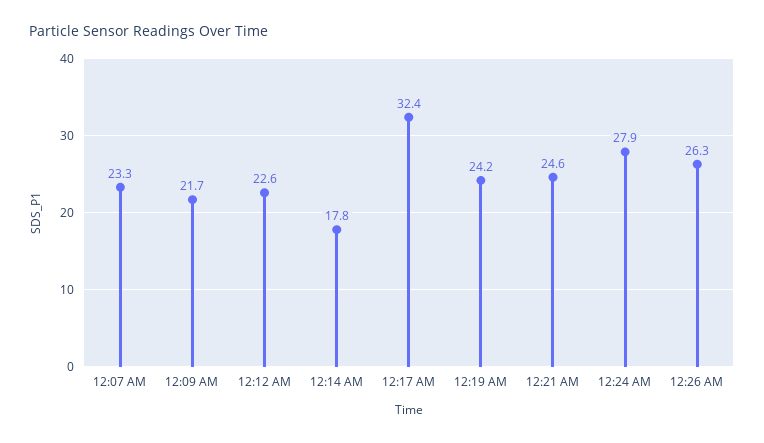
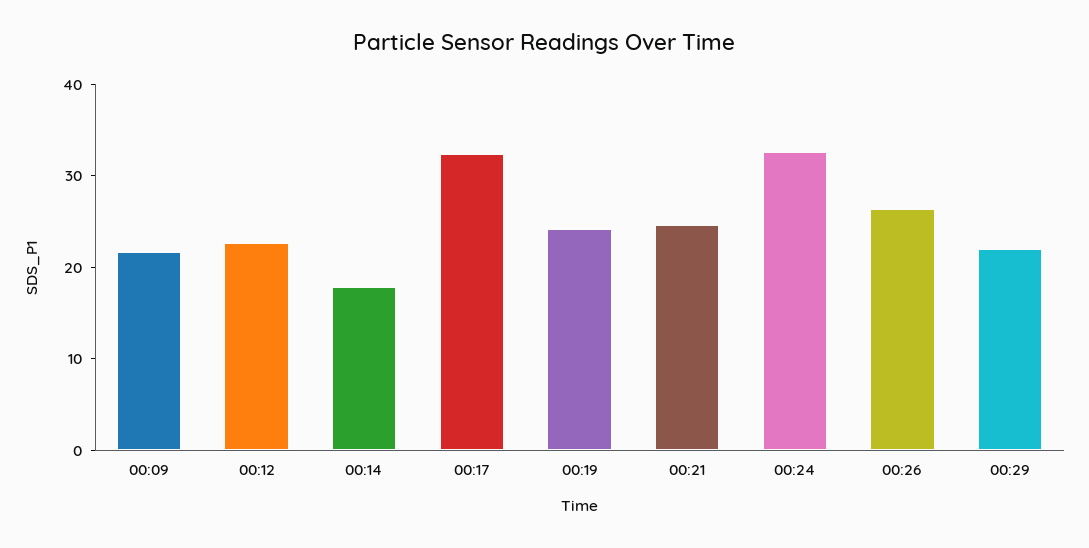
12:07 AM: 23.3 -> none
12:24 AM: 27.9 -> 32
00:29: none -> 22

